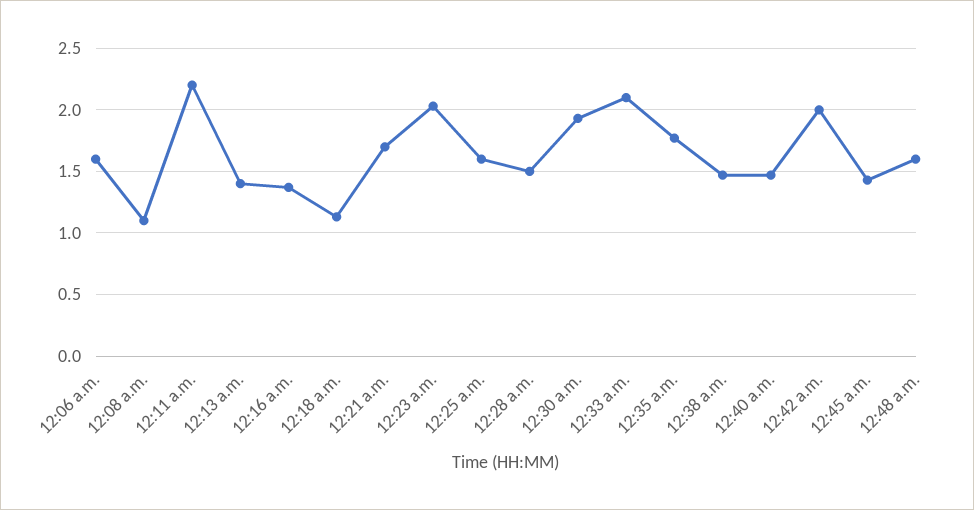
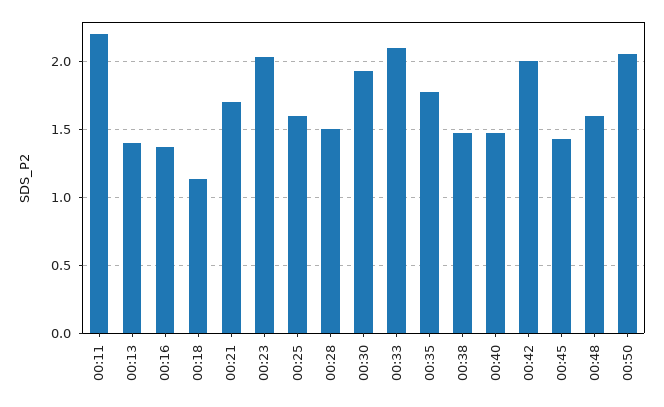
12:06 a.m.: 1.6 -> none
12:08 a.m.: 1.1 -> none
00:50: none -> 2.05

